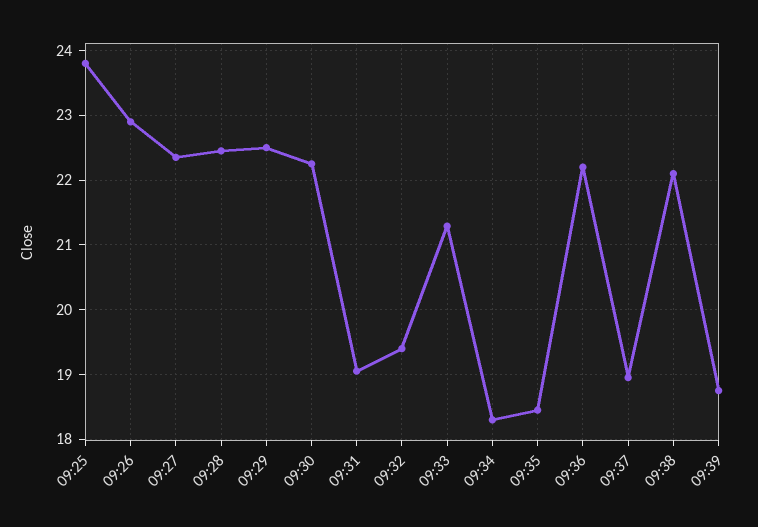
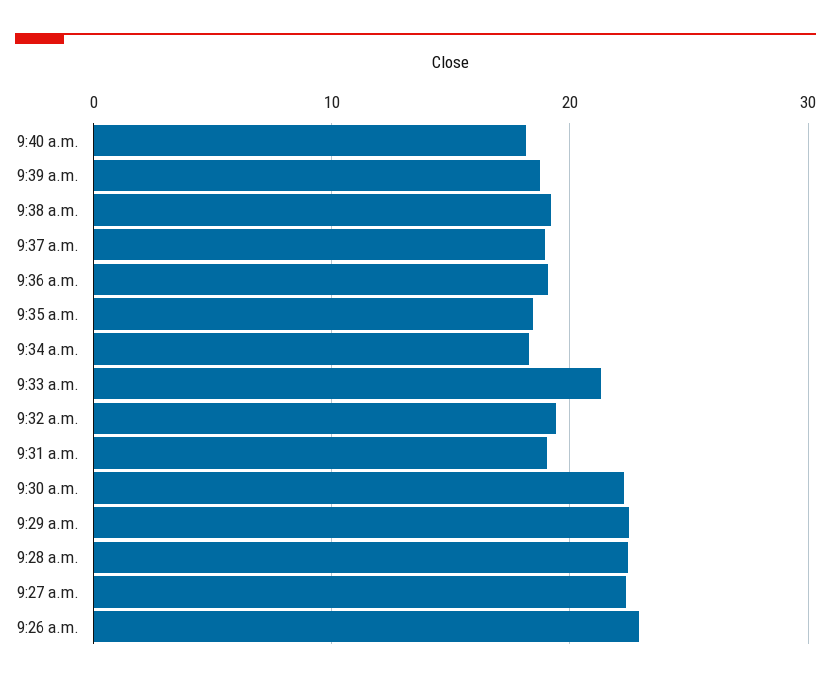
09:25: 23.8 -> none
09:36: 22.2 -> 19
09:38: 22.1 -> 19
9:40 a.m.: none -> 18

